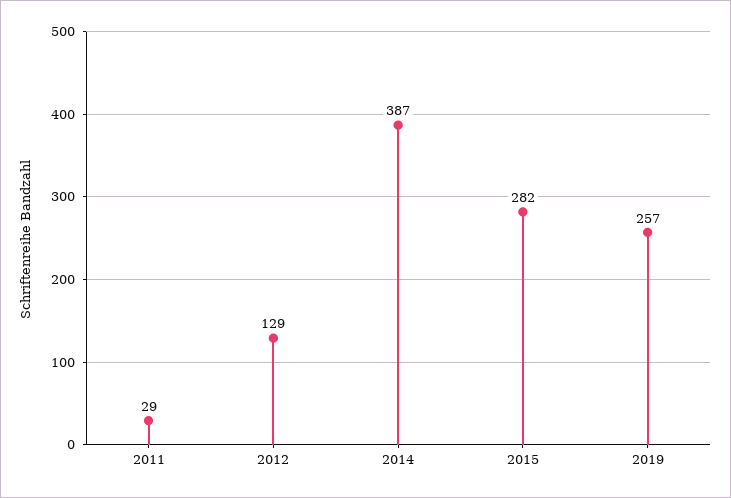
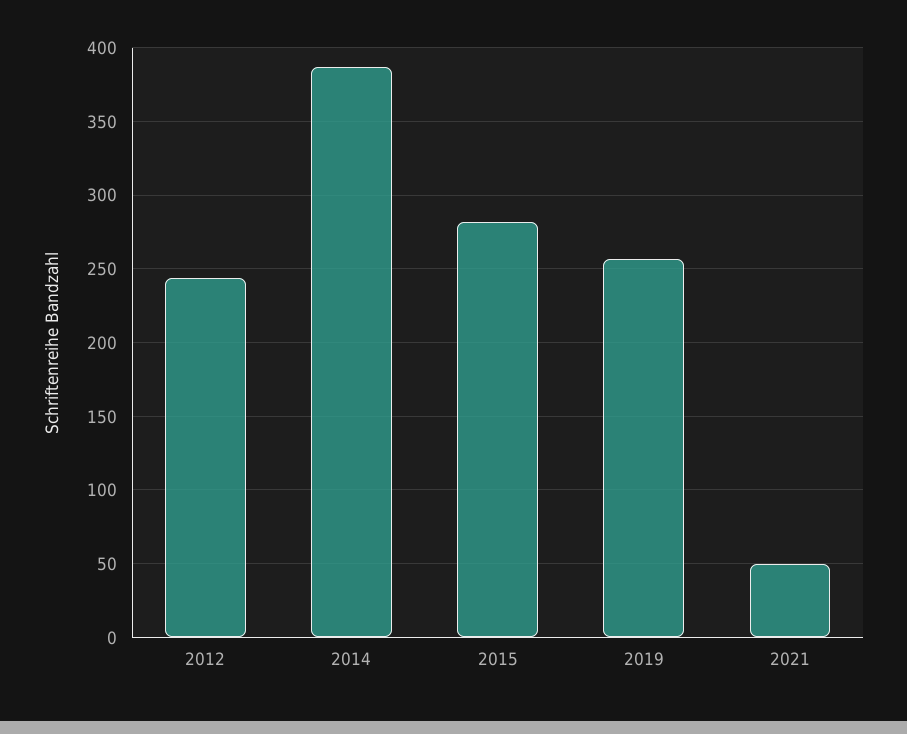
2011: 29 -> none
2012: 129 -> 245
2021: none -> 50

